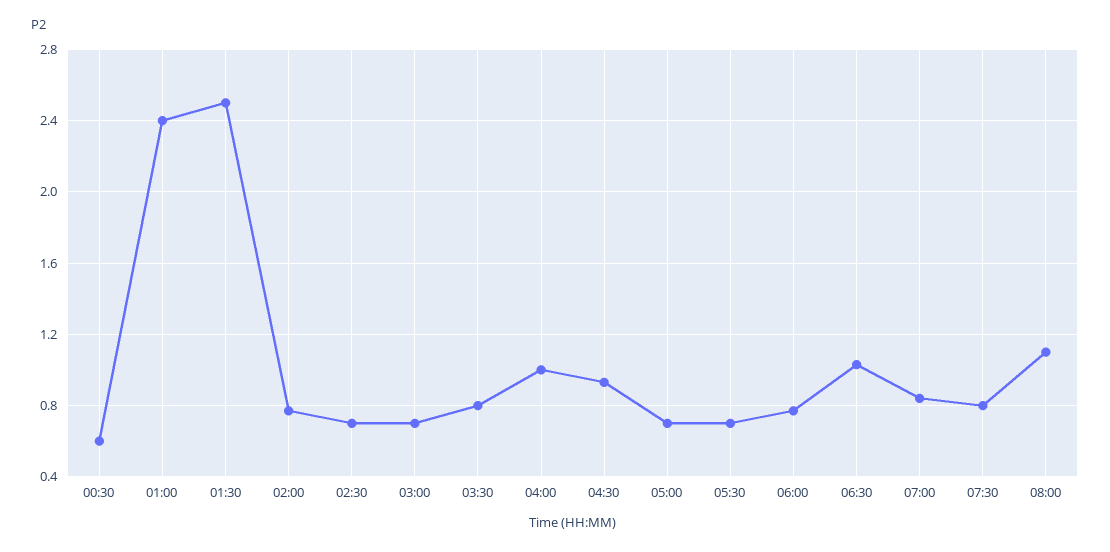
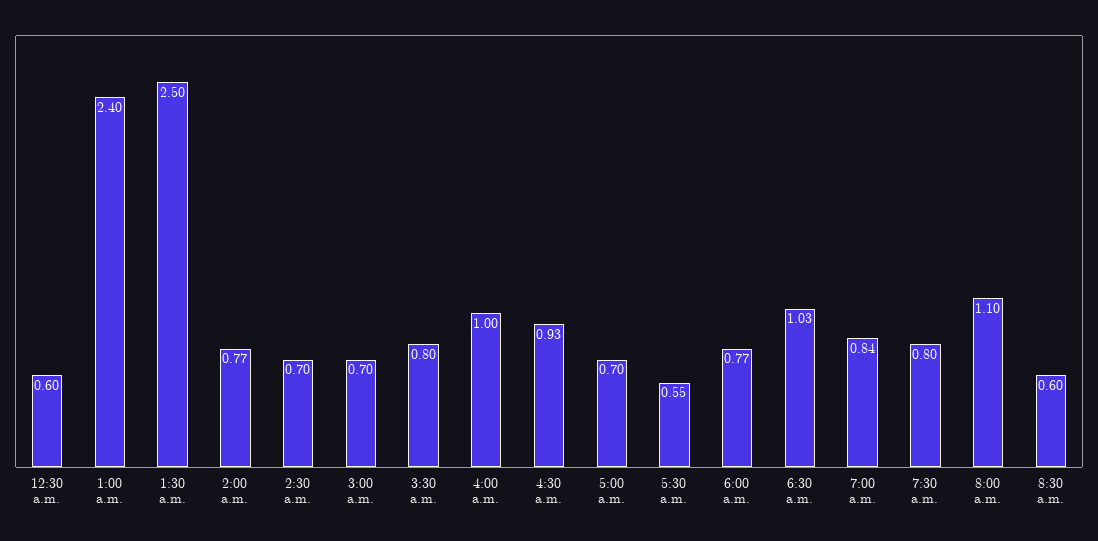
05:30: 0.7 -> 0.55
8:30 a.m.: none -> 0.6

